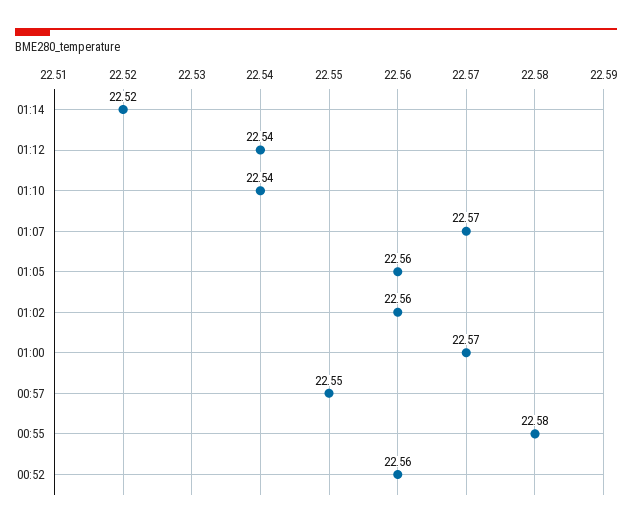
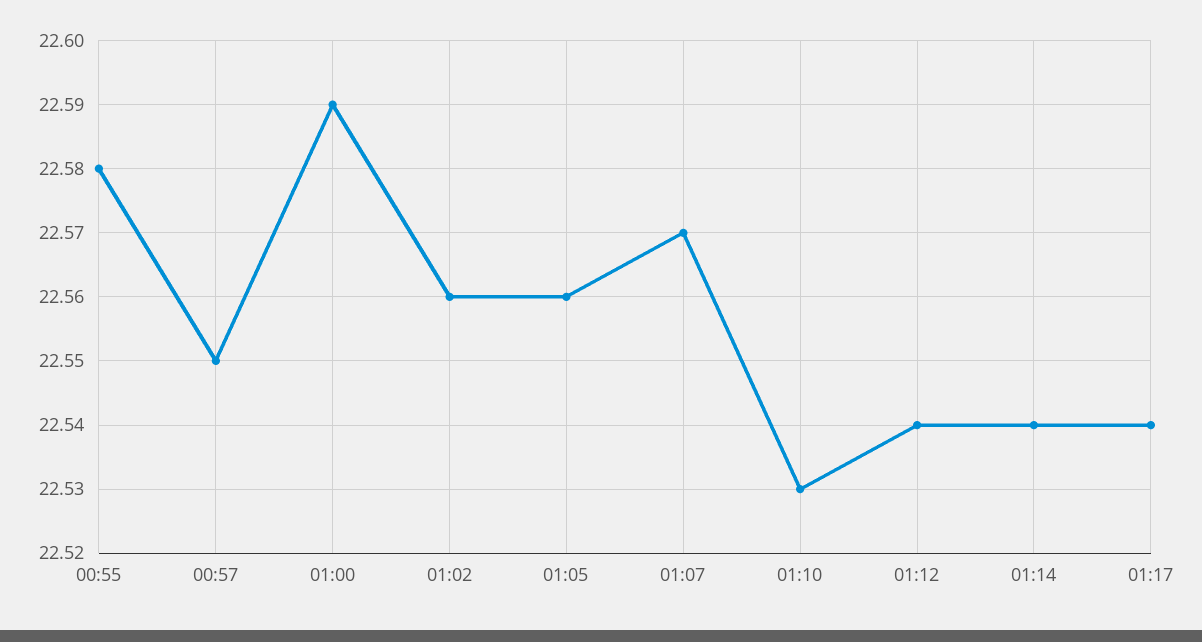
01:14: 22.52 -> 22.54
01:10: 22.54 -> 22.53
01:00: 22.57 -> 22.59
00:52: 22.56 -> none
01:17: none -> 22.54

